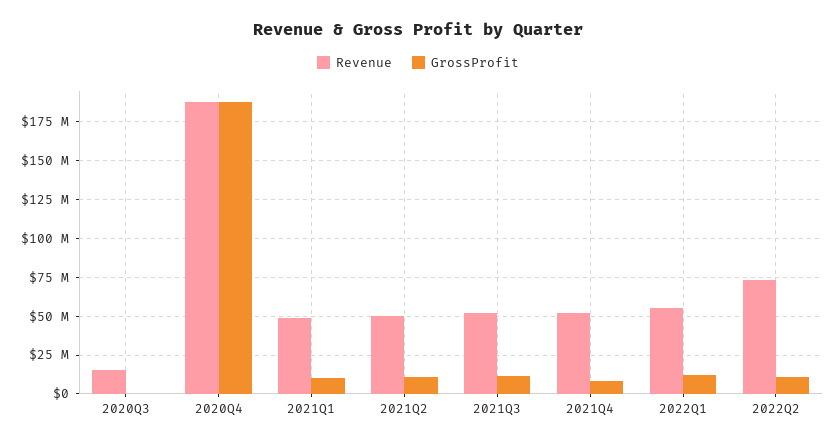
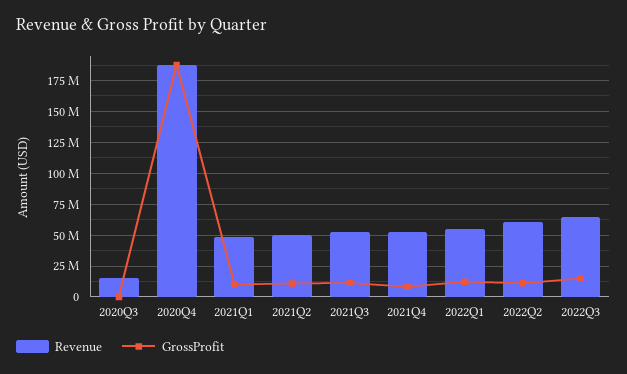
Revenue, 2022Q2: 75000000 -> 60000000
Revenue, 2022Q3: none -> 65000000
GrossProfit, 2022Q3: none -> 15000000

